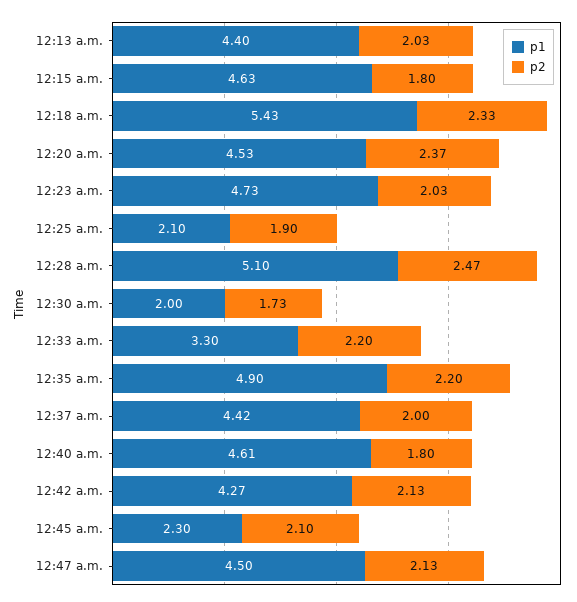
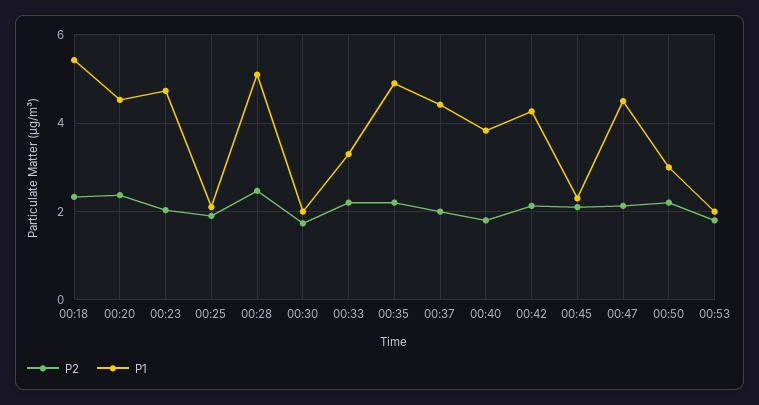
p1, 12:13 a.m.: 4.4 -> none
p2, 12:13 a.m.: 2.03 -> none
p1, 12:15 a.m.: 4.63 -> none
p2, 12:15 a.m.: 1.8 -> none
p1, 12:40 a.m.: 4.61 -> 3.8
p2, 00:50: none -> 2.2
p1, 00:50: none -> 3
p2, 00:53: none -> 1.8
p1, 00:53: none -> 2

